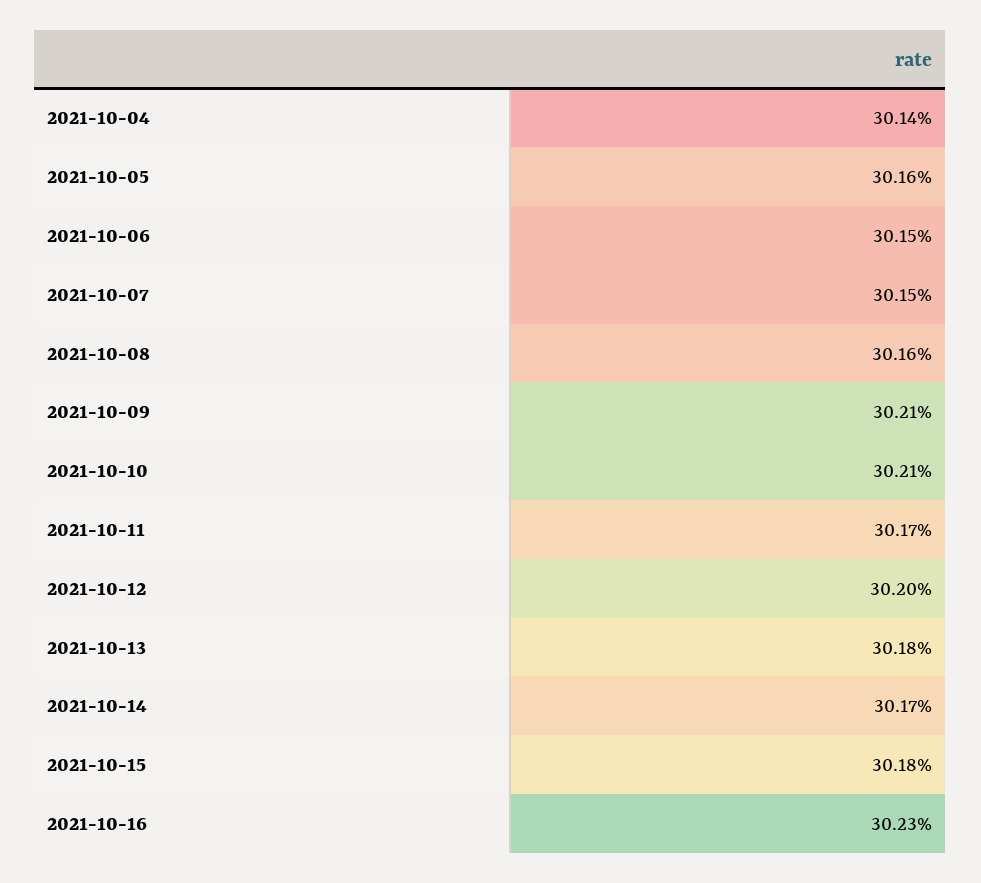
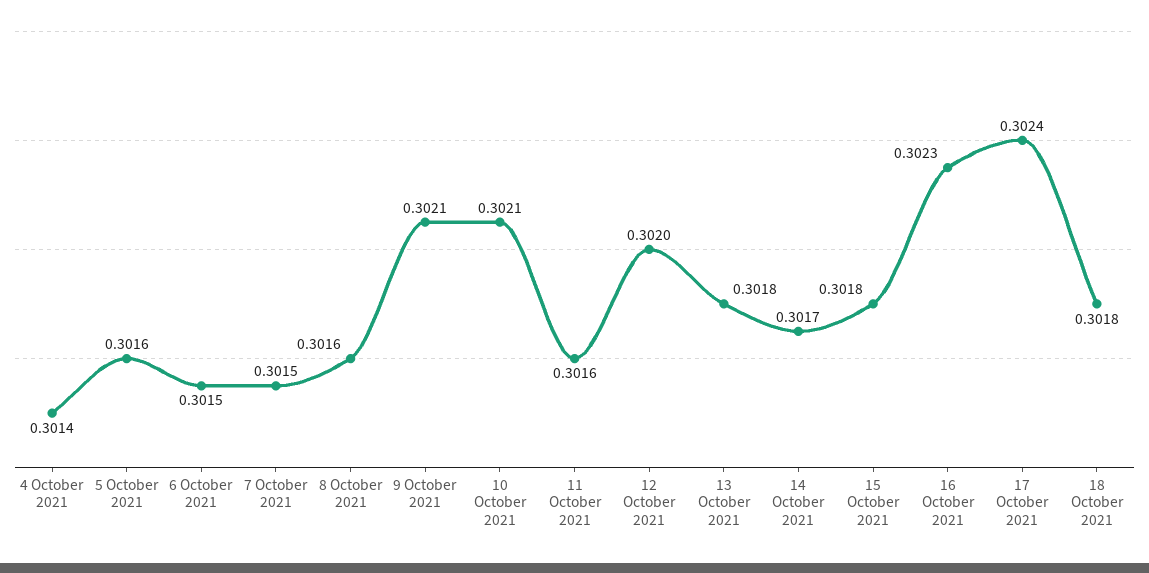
2021-10-11: 0.3017 -> 0.3016
17 October 2021: none -> 0.3024
18 October 2021: none -> 0.3018

